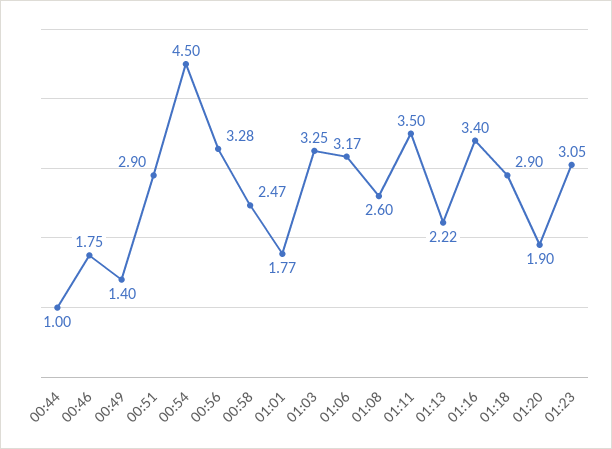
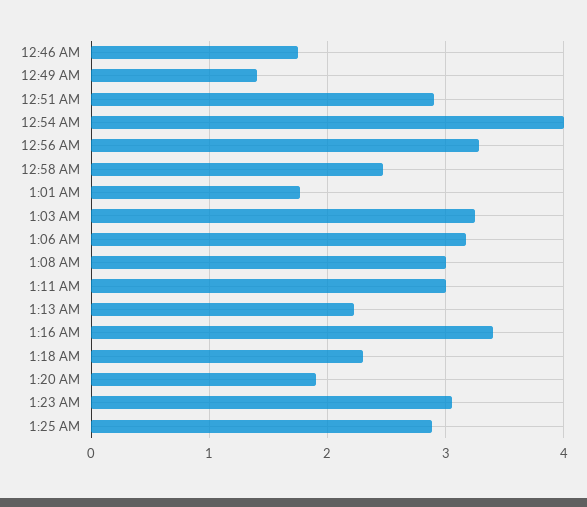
00:44: 1 -> none
00:54: 4.5 -> 4
01:08: 2.6 -> 3
01:11: 3.5 -> 3
01:18: 2.9 -> 2.3
1:25 AM: none -> 2.9

